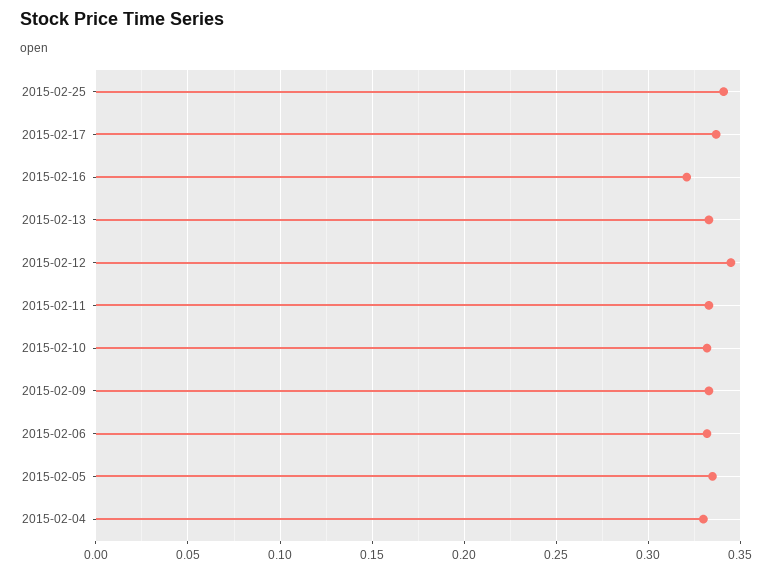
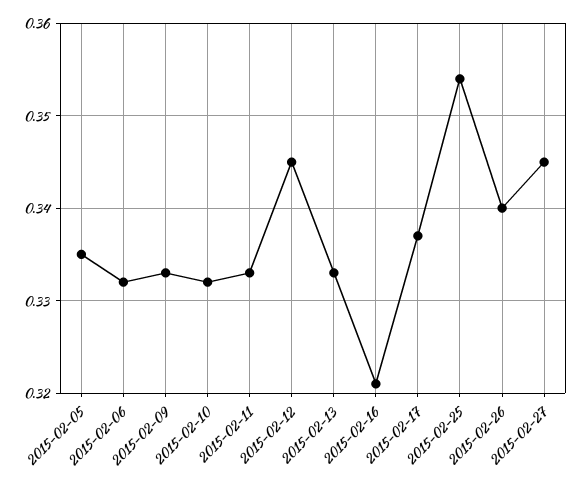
2015-02-25: 0.34 -> 0.354
2015-02-04: 0.33 -> none
2015-02-26: none -> 0.34
2015-02-27: none -> 0.345

